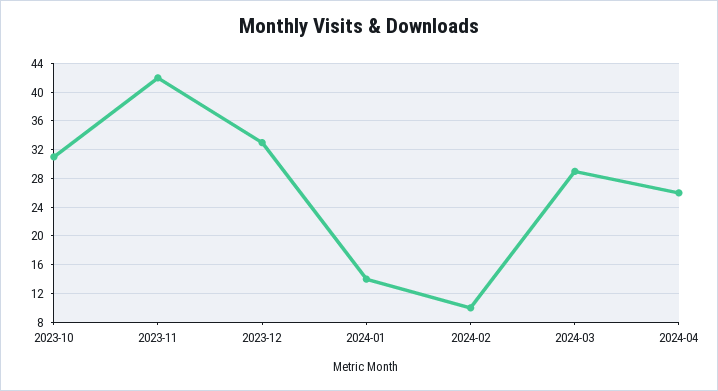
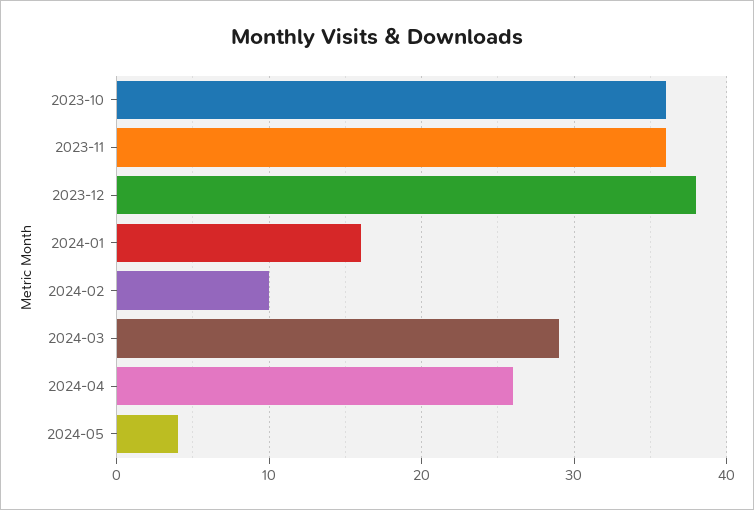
2023-10: 31 -> 36
2023-11: 42 -> 36
2023-12: 33 -> 38
2024-01: 14 -> 16
2024-05: none -> 4

